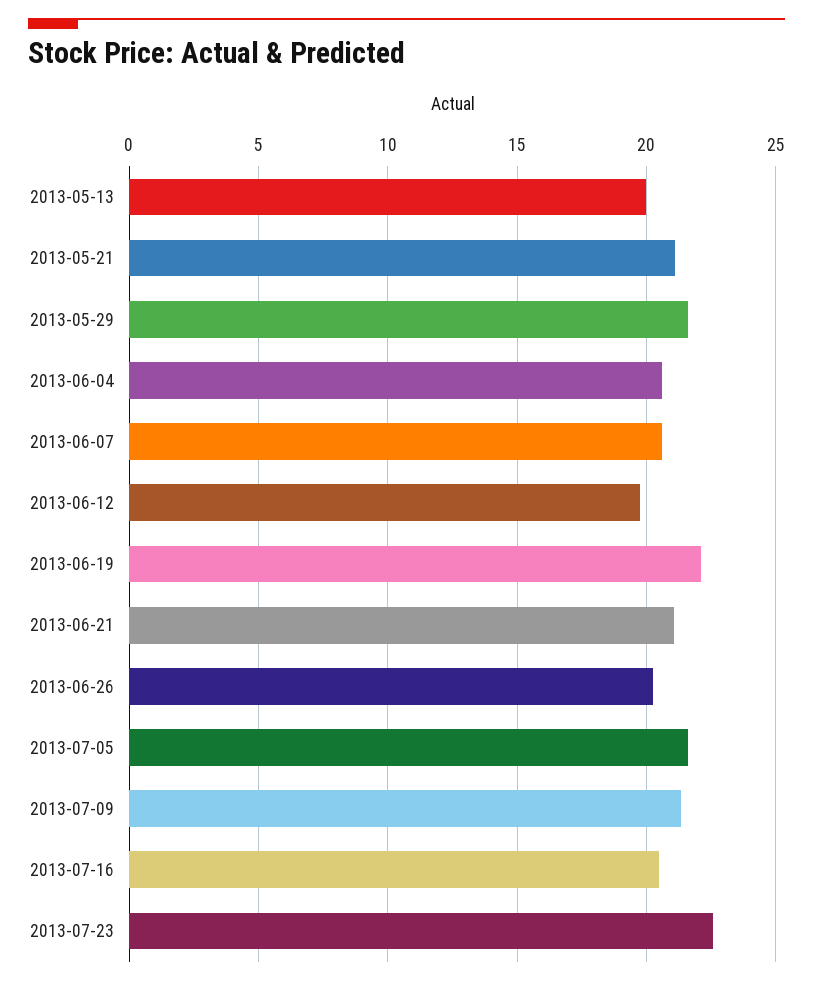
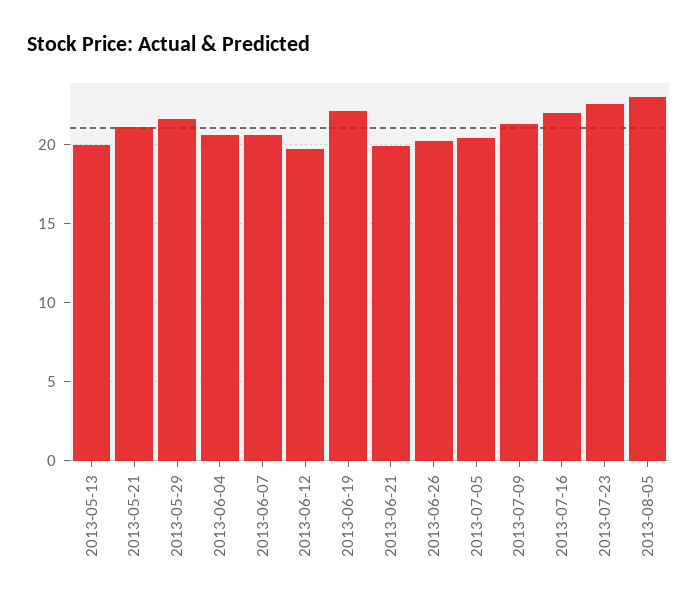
2013-06-21: 21 -> 20
2013-07-05: 21.5 -> 20.5
2013-07-16: 20.5 -> 22
2013-08-05: none -> 23

